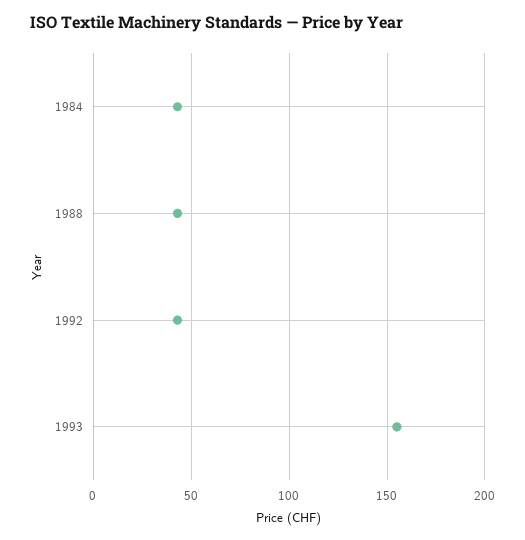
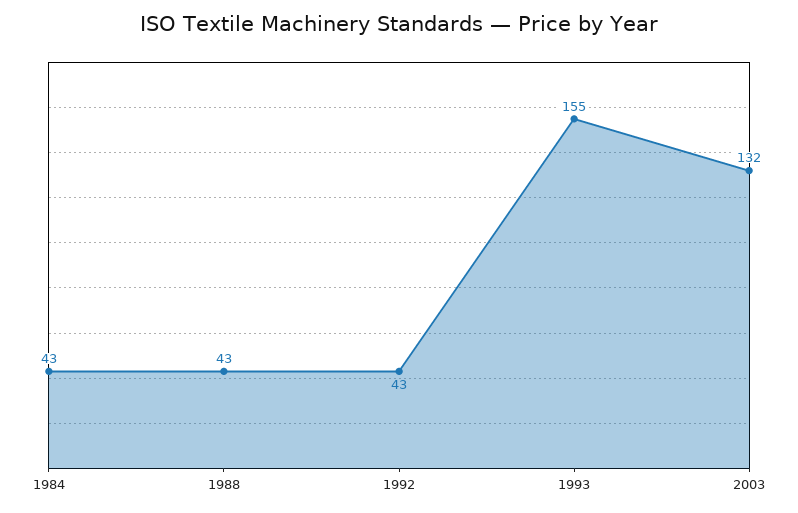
2003: none -> 132

